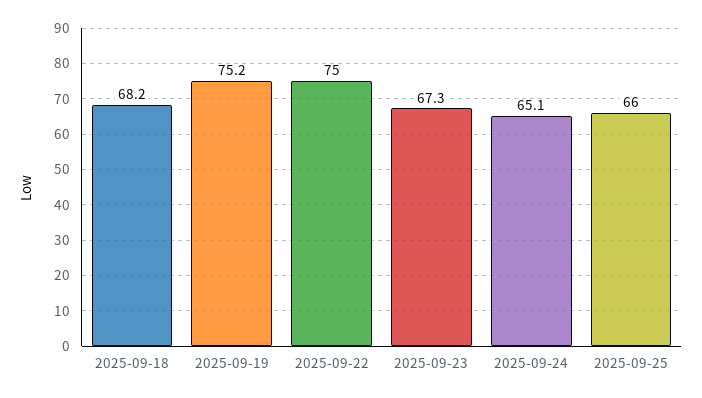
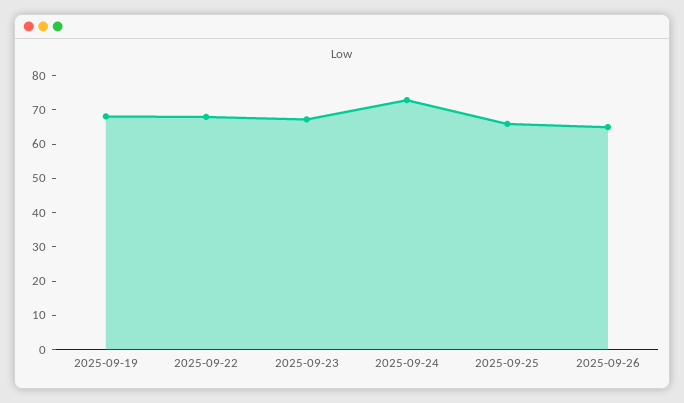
2025-09-18: 68.2 -> none
2025-09-19: 75.2 -> 67.5
2025-09-22: 75 -> 67.5
2025-09-24: 65.1 -> 72.5
2025-09-26: none -> 65

